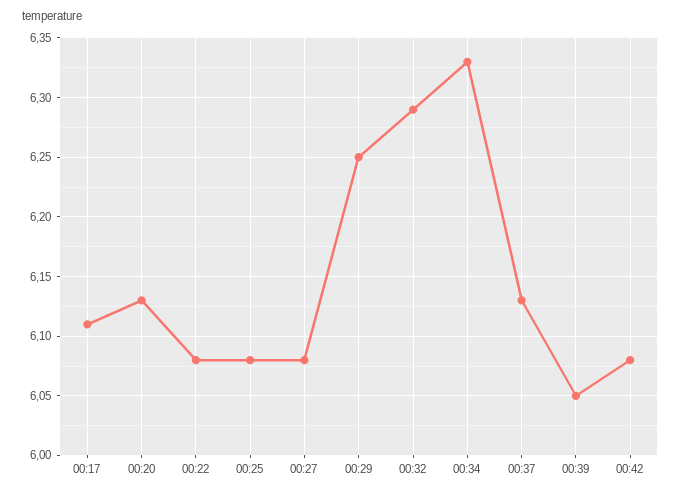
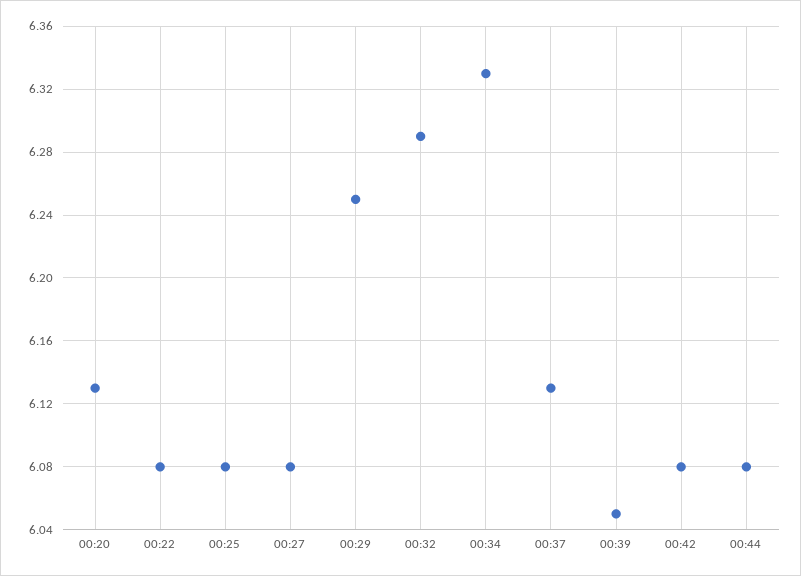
00:17: 6.11 -> none
00:44: none -> 6.08

